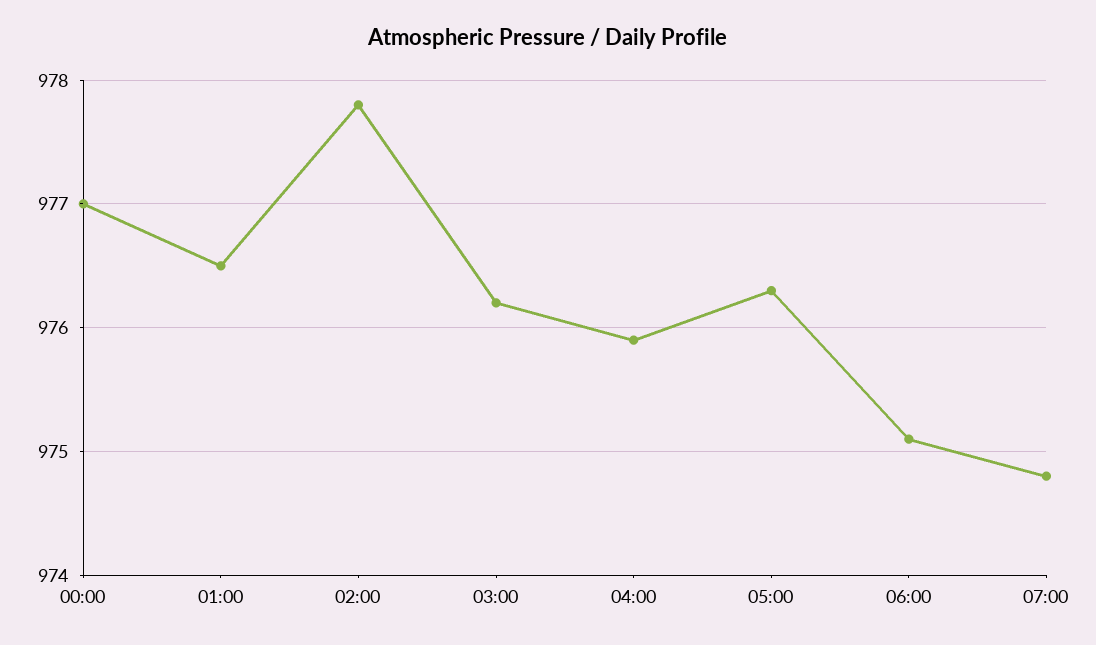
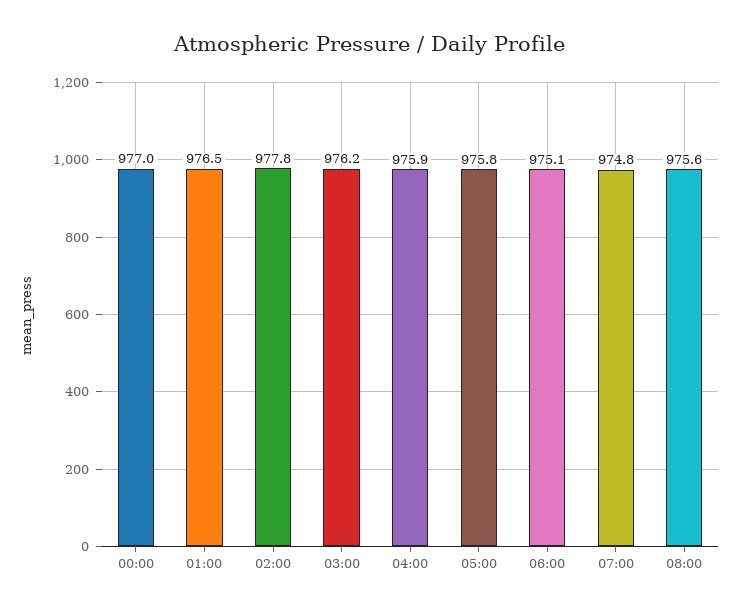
05:00: 976.3 -> 975.8
08:00: none -> 975.6

